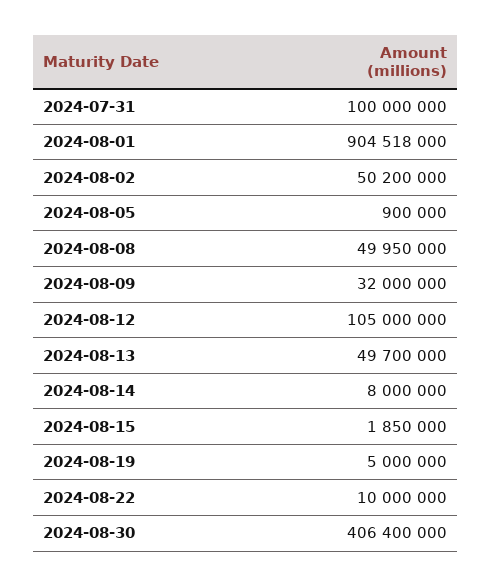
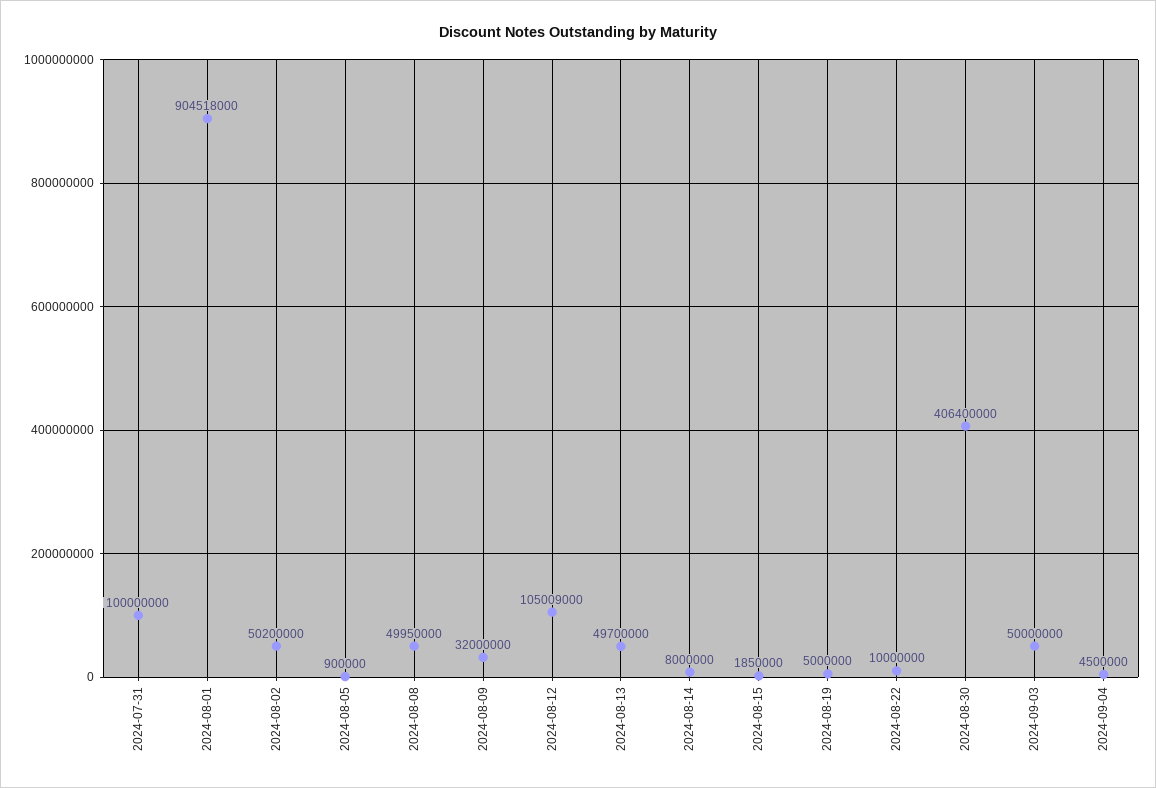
2024-08-12: 105000000 -> 105009000
2024-09-03: none -> 50000000
2024-09-04: none -> 4500000

